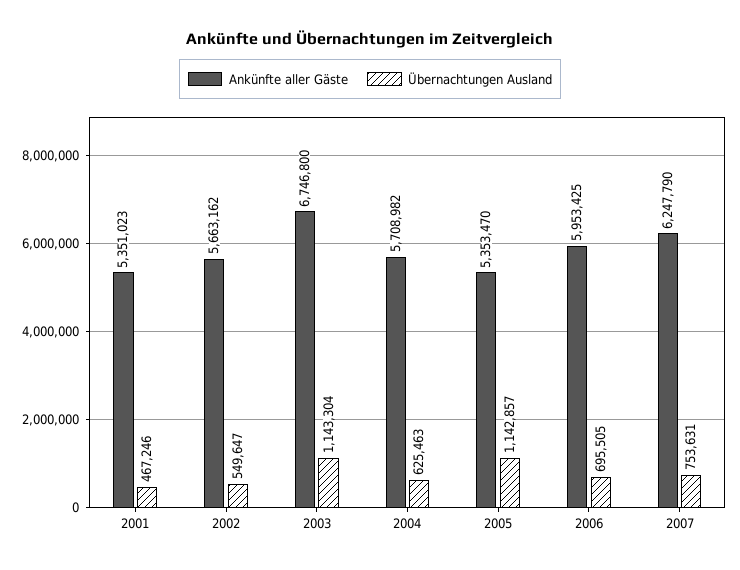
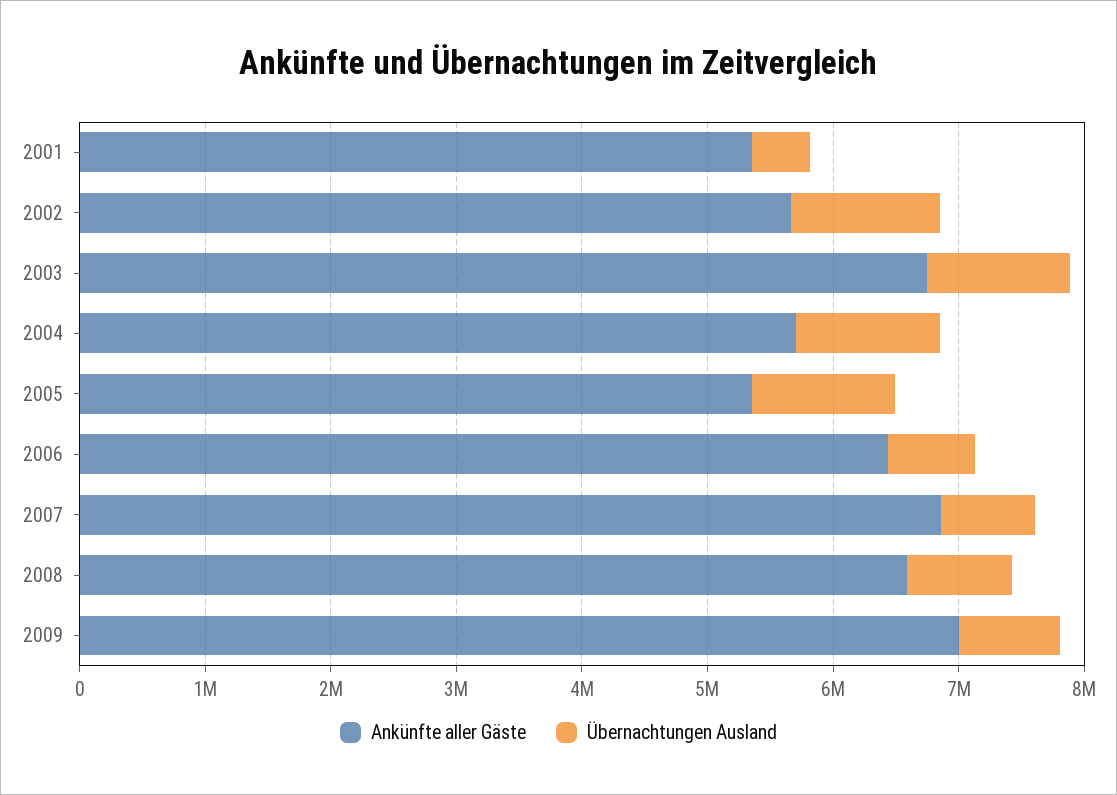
Übernachtungen Ausland, 2002: 549647 -> 1200000
Übernachtungen Ausland, 2004: 625463 -> 1200000
Ankünfte aller Gäste, 2006: 5953425 -> 6400000
Ankünfte aller Gäste, 2007: 6247790 -> 6800000
Ankünfte aller Gäste, 2008: none -> 6600000
Übernachtungen Ausland, 2008: none -> 800000
Ankünfte aller Gäste, 2009: none -> 7000000
Übernachtungen Ausland, 2009: none -> 800000

